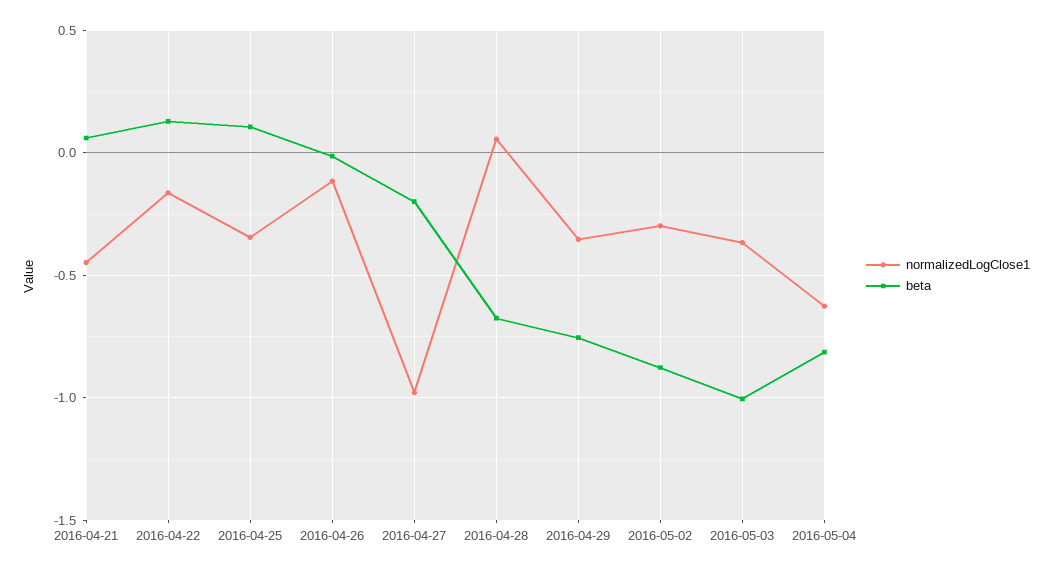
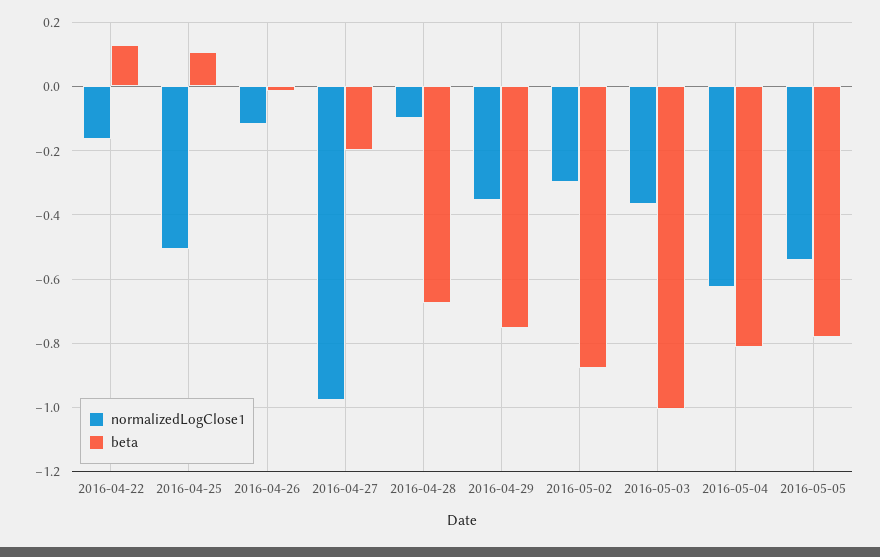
normalizedLogClose1, 2016-04-21: -0.45 -> none
beta, 2016-04-21: 0.05 -> none
normalizedLogClose1, 2016-04-25: -0.35 -> -0.5
normalizedLogClose1, 2016-04-28: 0.05 -> -0.1
normalizedLogClose1, 2016-05-05: none -> -0.54
beta, 2016-05-05: none -> -0.78

